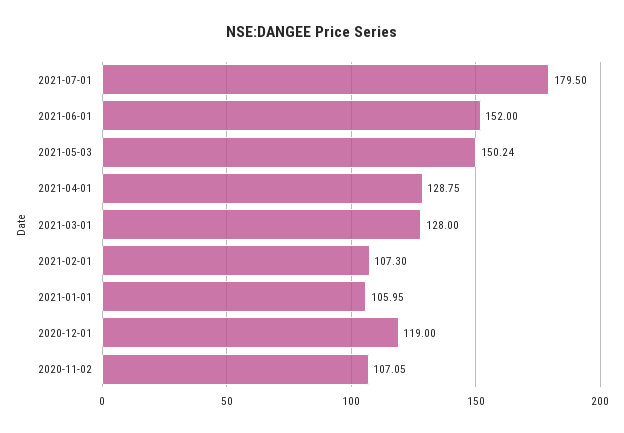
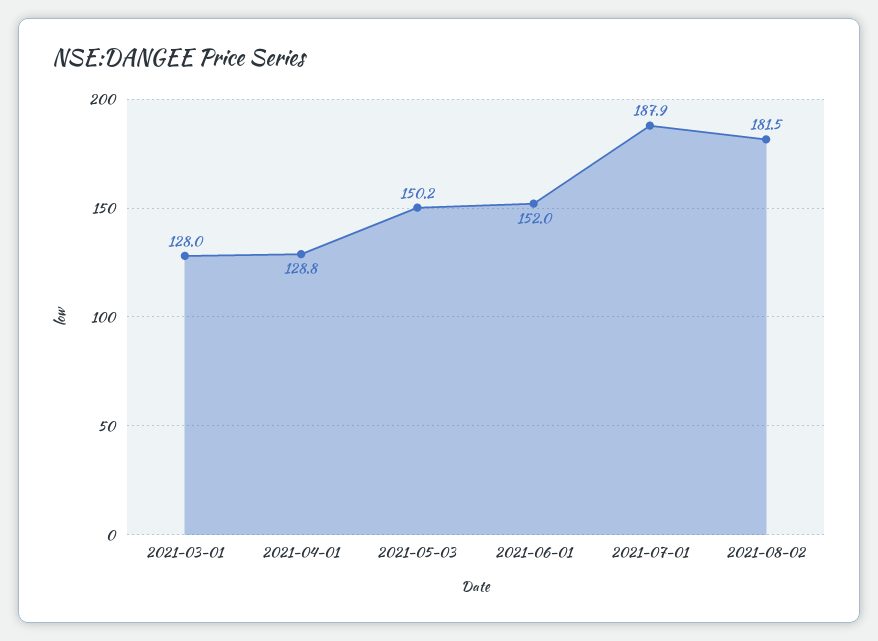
2021-07-01: 179.5 -> 187.9
2021-02-01: 107.3 -> none
2021-01-01: 105.95 -> none
2020-12-01: 119 -> none
2020-11-02: 107.05 -> none
2021-08-02: none -> 181.5

